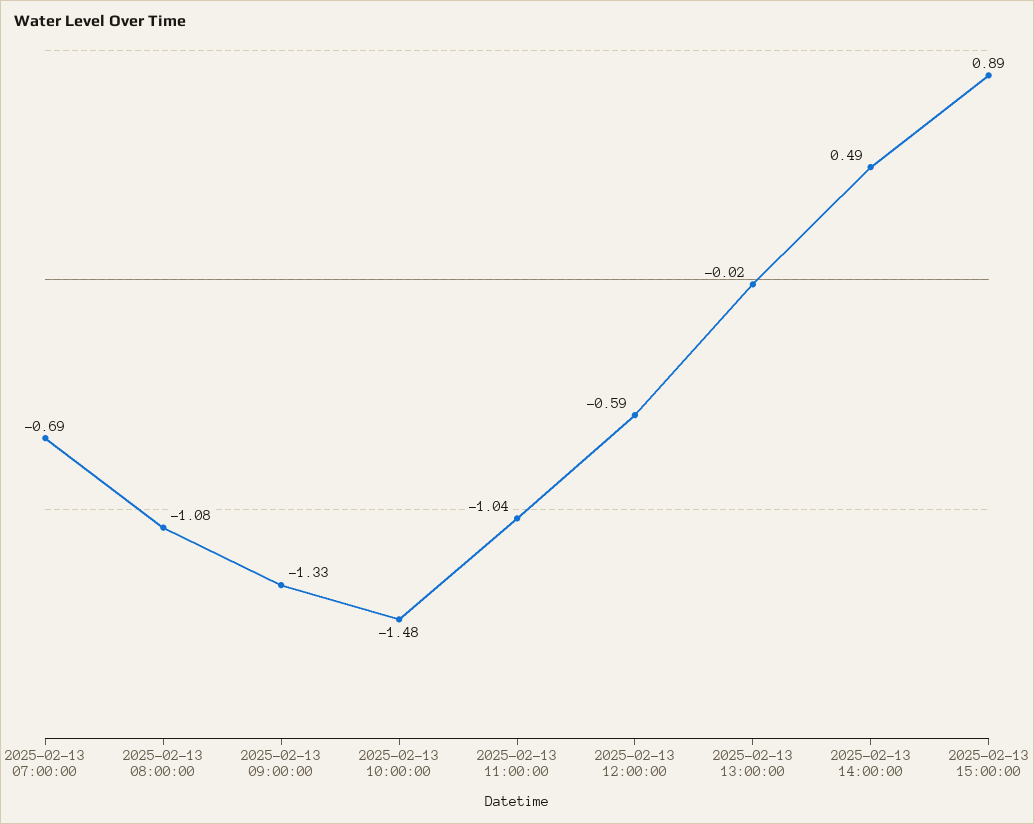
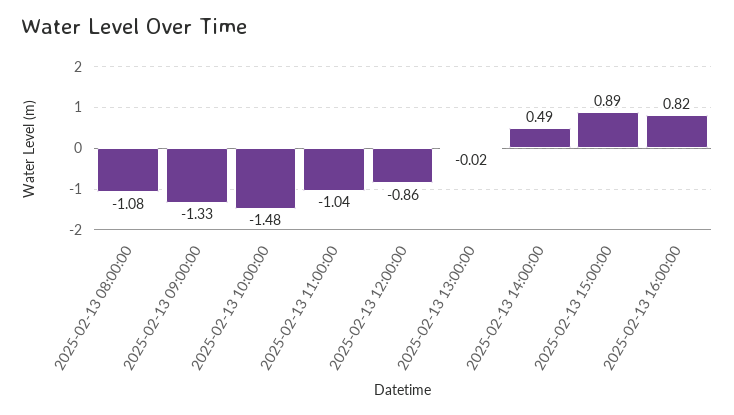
2025-02-13 07:00:00: -0.69 -> none
2025-02-13 12:00:00: -0.59 -> -0.86
2025-02-13 16:00:00: none -> 0.82

